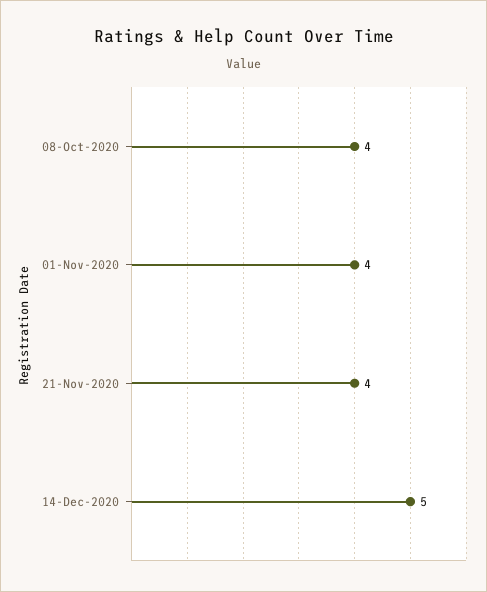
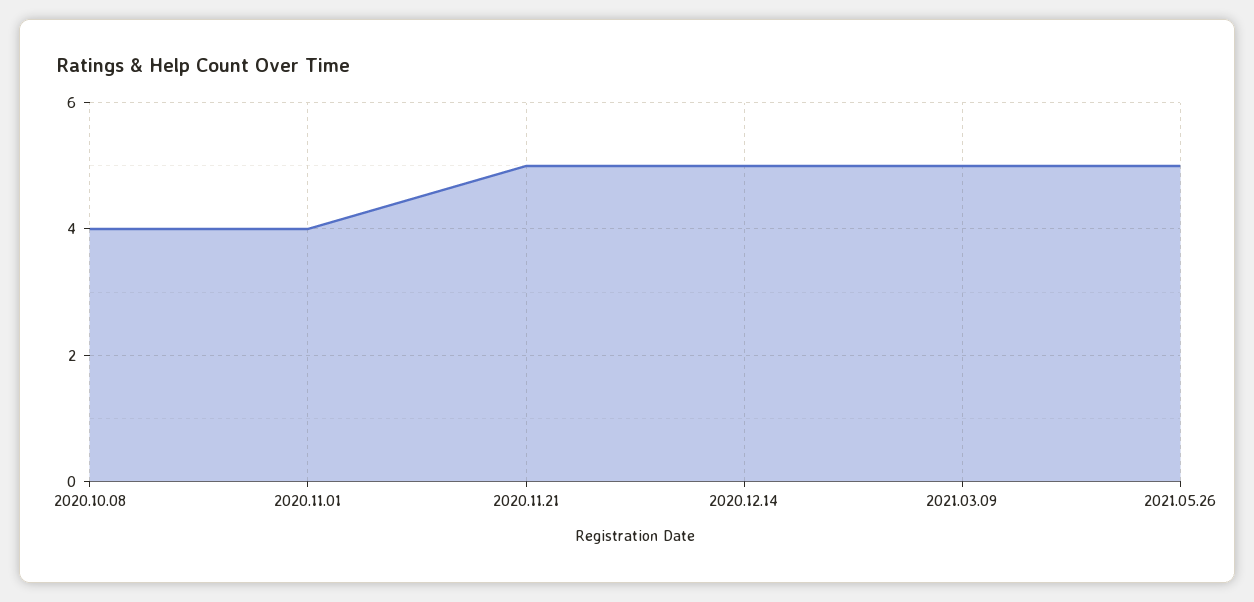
21-Nov-2020: 4 -> 5
2021.03.09: none -> 5
2021.05.26: none -> 5

